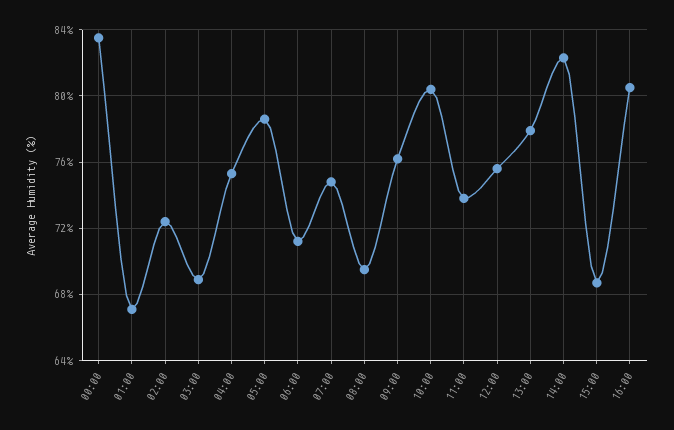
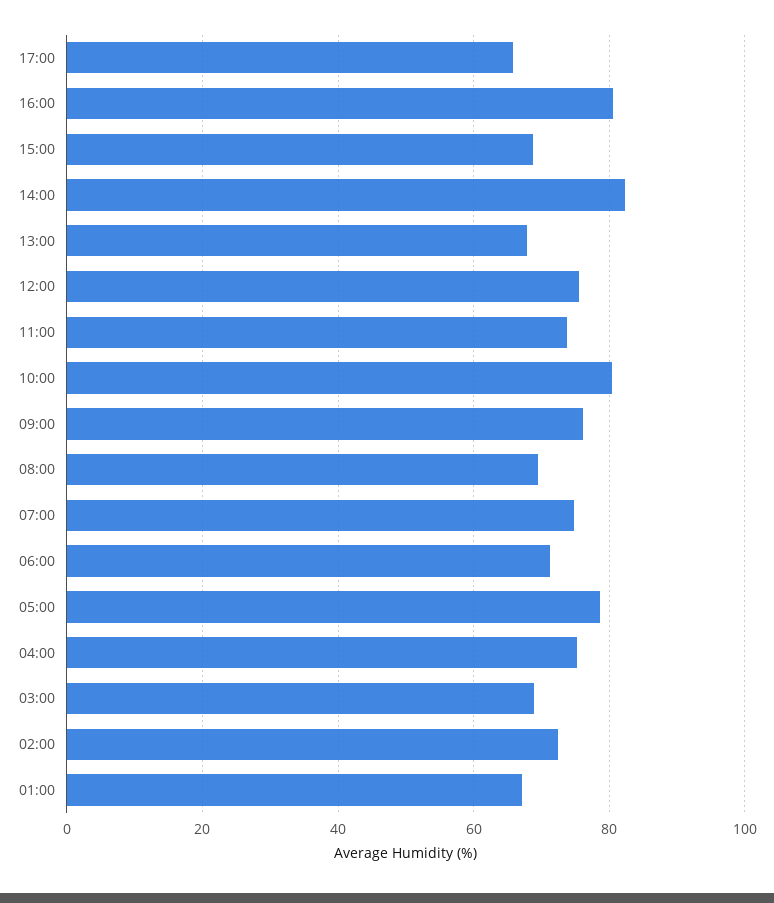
00:00: 83.5 -> none
13:00: 78 -> 68
17:00: none -> 66

